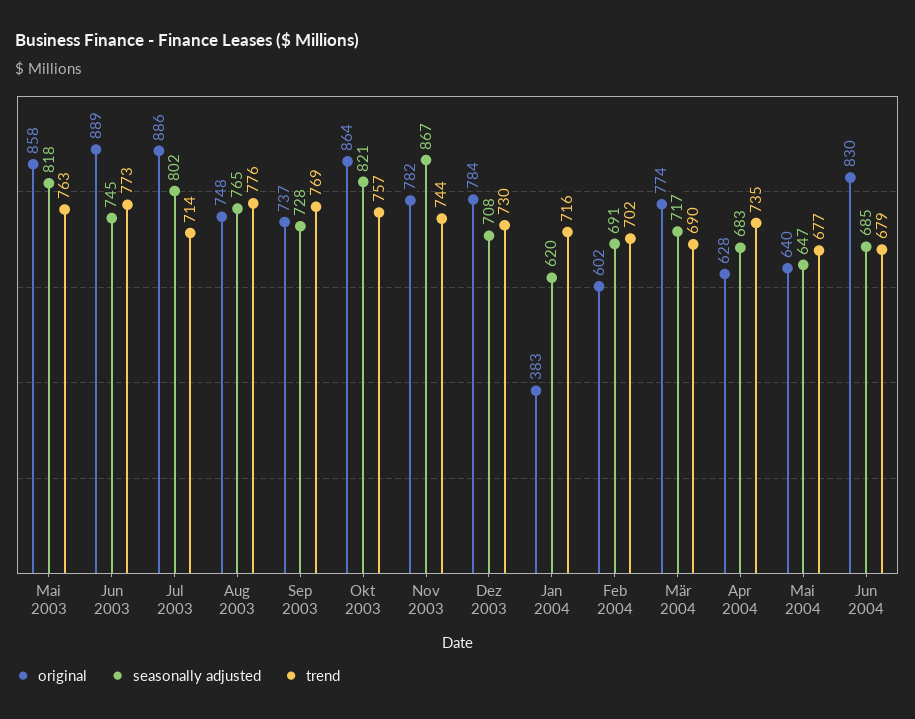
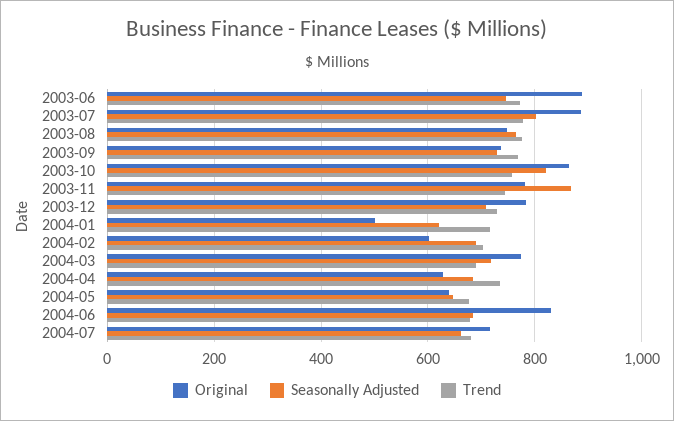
original, Mai 2003: 858 -> none
seasonally adjusted, Mai 2003: 818 -> none
trend, Mai 2003: 763 -> none
trend, Jul 2003: 714 -> 780
original, Jan 2004: 383 -> 500
original, 2004-07: none -> 720
seasonally adjusted, 2004-07: none -> 660
trend, 2004-07: none -> 680

